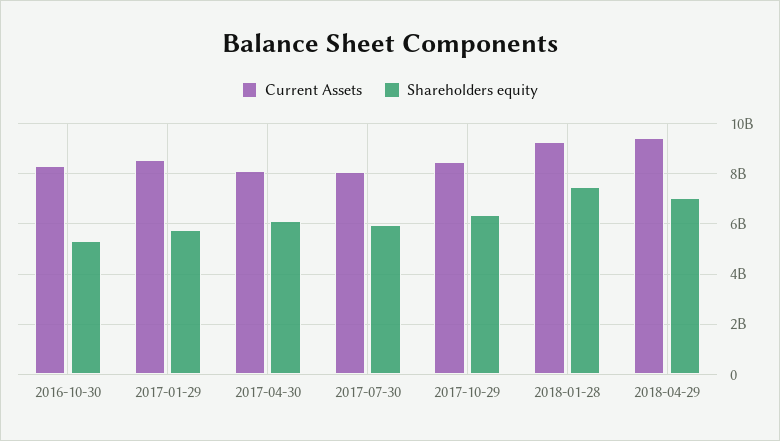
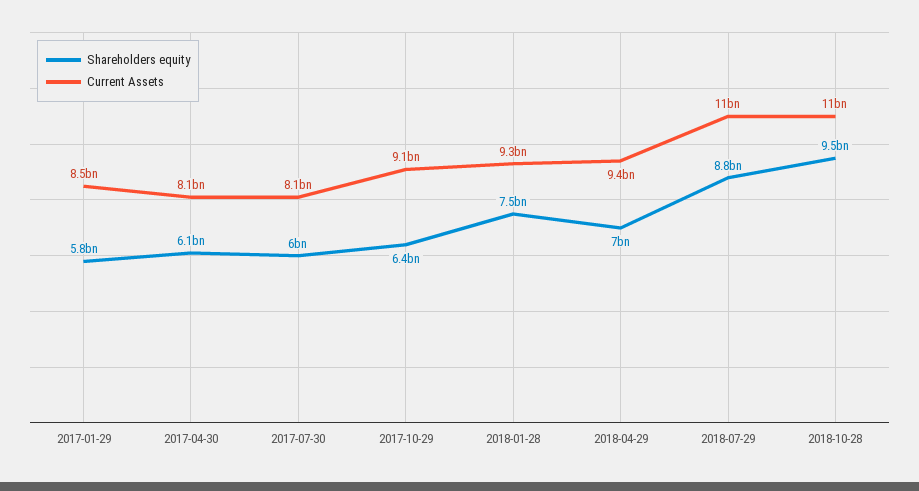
Current Assets, 2016-10-30: 8250000000 -> none
Shareholders equity, 2016-10-30: 5250000000 -> none
Current Assets, 2017-10-29: 8500000000 -> 9100000000
Shareholders equity, 2018-07-29: none -> 8800000000
Current Assets, 2018-07-29: none -> 11000000000
Shareholders equity, 2018-10-28: none -> 9500000000
Current Assets, 2018-10-28: none -> 11000000000

